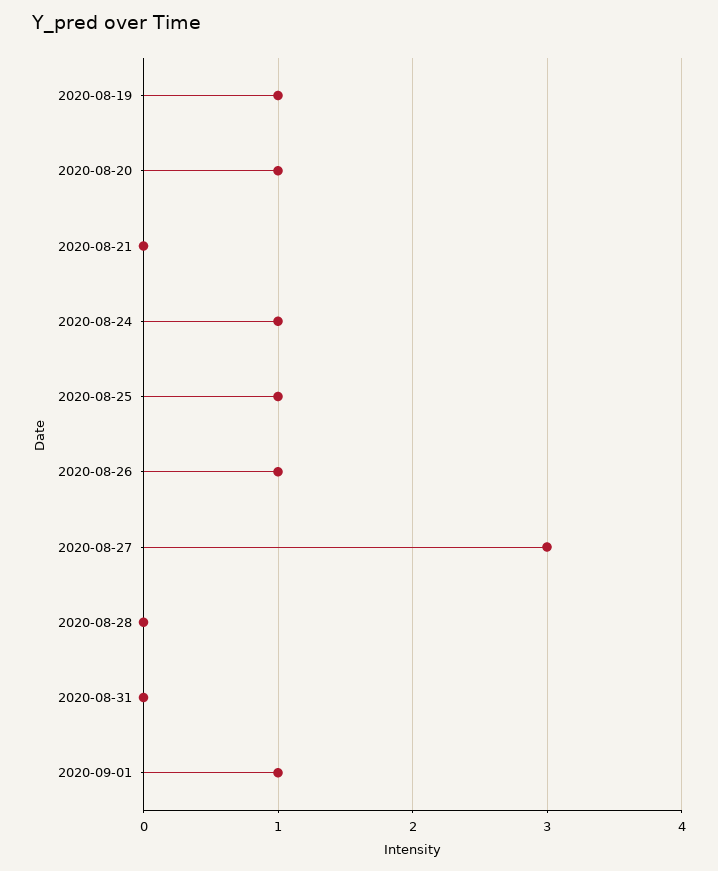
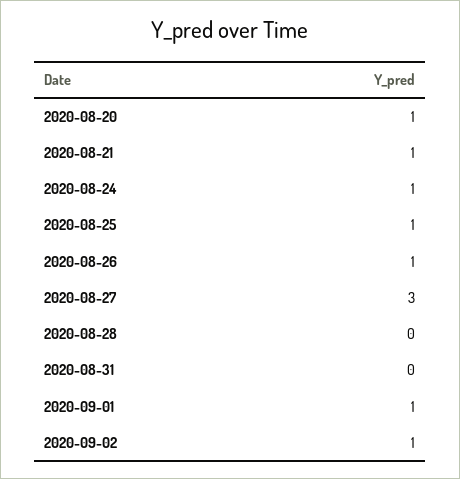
2020-08-19: 1 -> none
2020-08-21: 0 -> 1
2020-09-02: none -> 1

